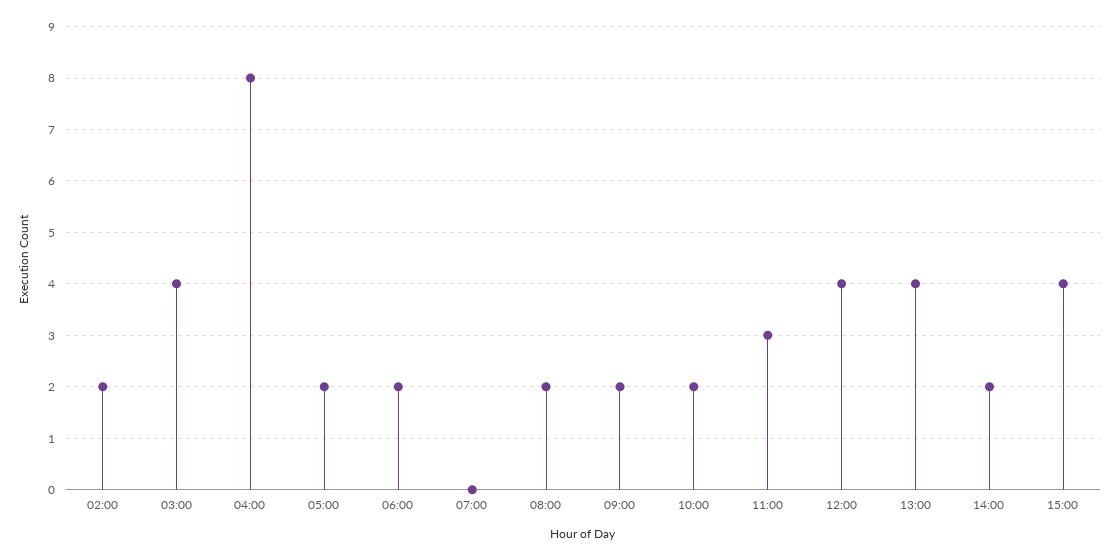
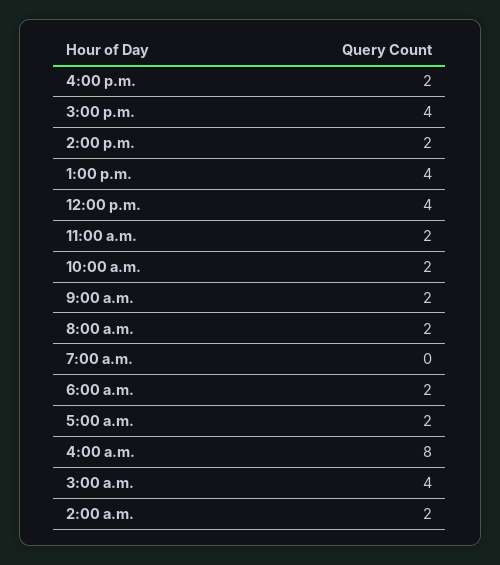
11:00: 3 -> 2
4:00 p.m.: none -> 2

